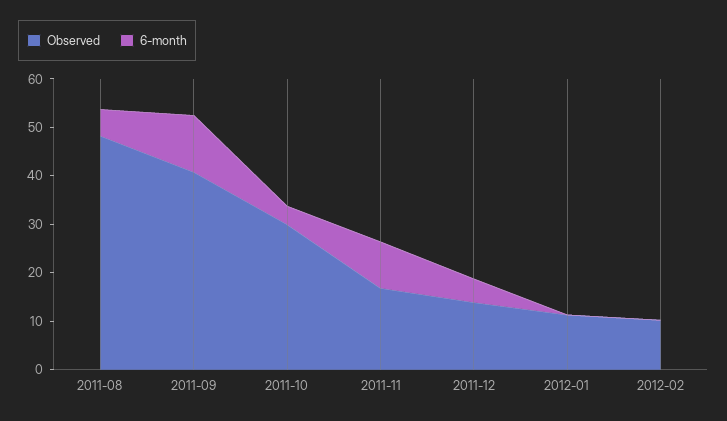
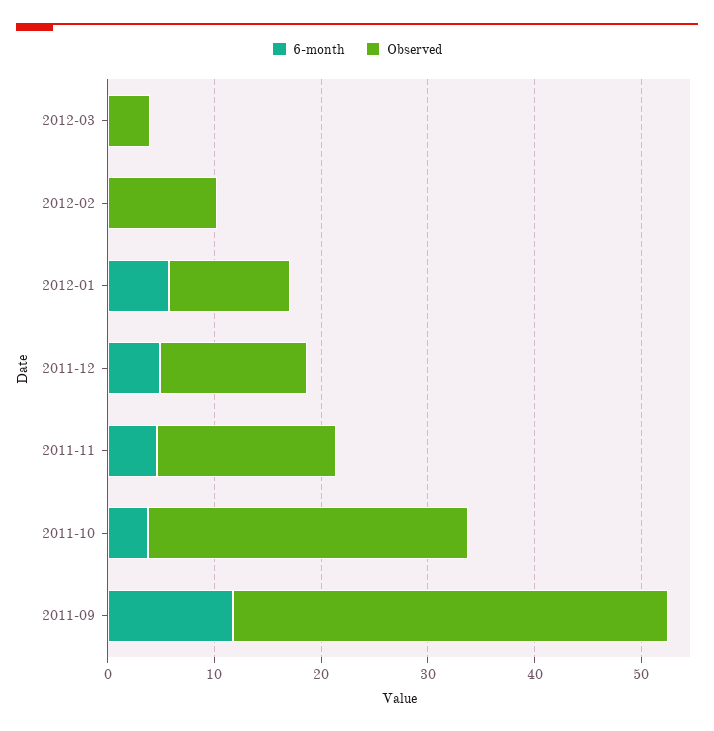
Observed, 2011-08: 48 -> none
6-month, 2011-08: 6 -> none
6-month, 2011-11: 10 -> 4
6-month, 2012-01: 0 -> 6
6-month, 2012-03: none -> 0
Observed, 2012-03: none -> 4

